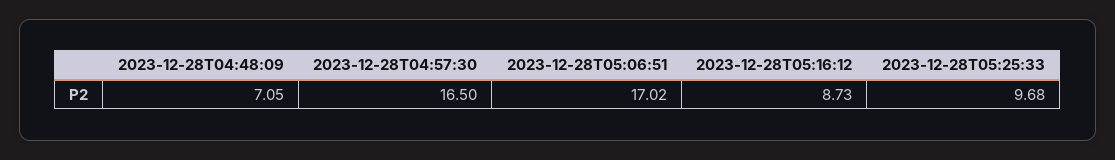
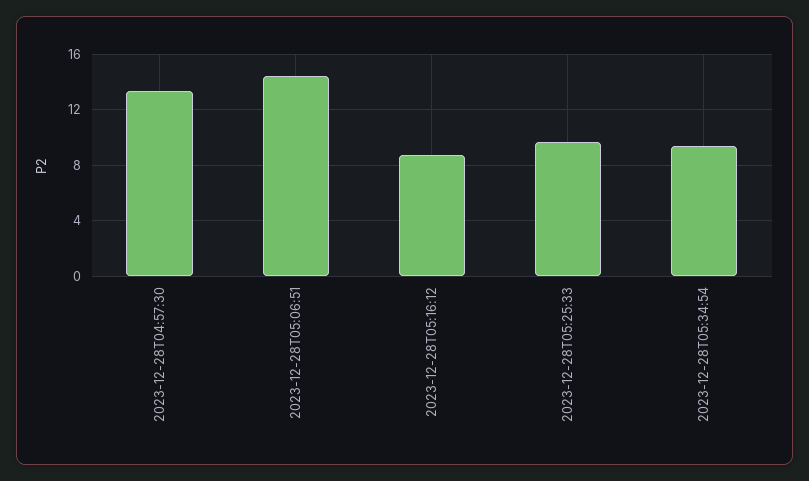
2023-12-28T04:48:09: 7.05 -> none
2023-12-28T04:57:30: 16.5 -> 13.5
2023-12-28T05:06:51: 17.02 -> 14.5
2023-12-28T05:34:54: none -> 9.5

